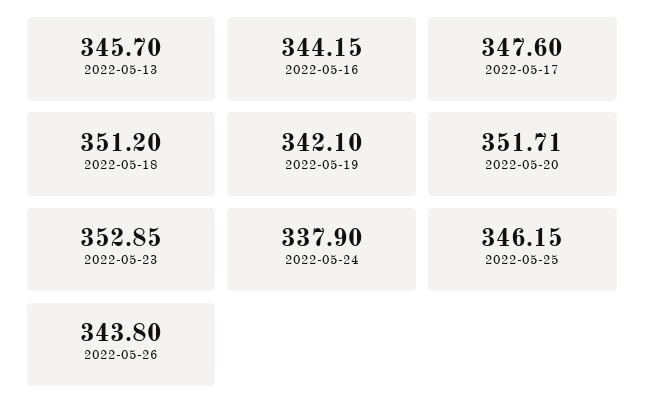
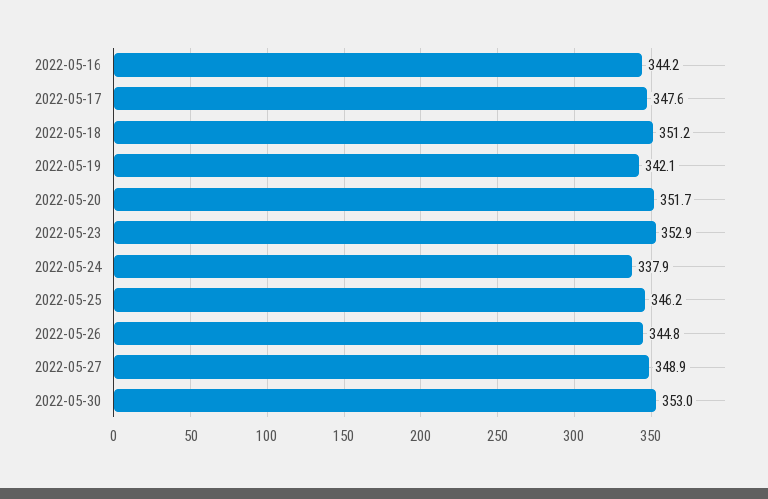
2022-05-13: 345.7 -> none
2022-05-26: 343.8 -> 344.8
2022-05-27: none -> 348.9
2022-05-30: none -> 353

